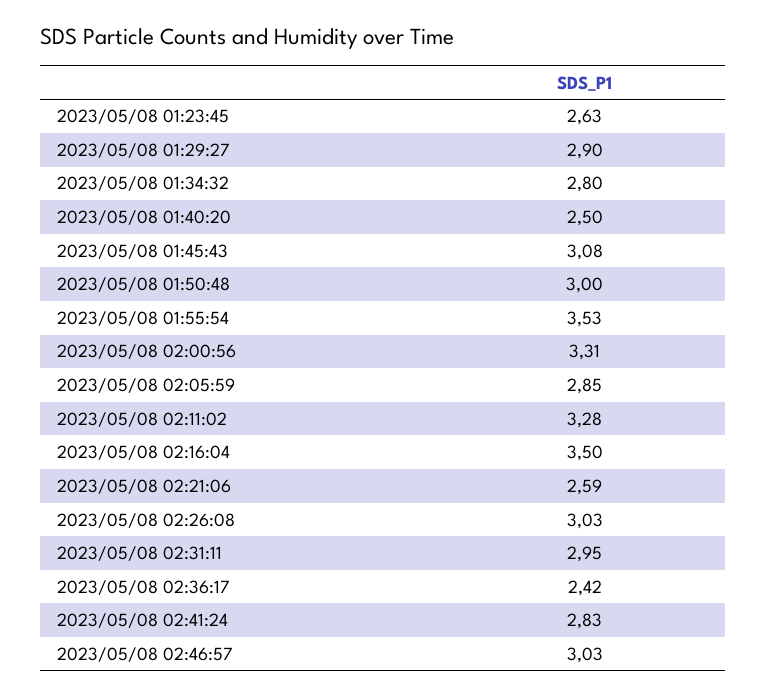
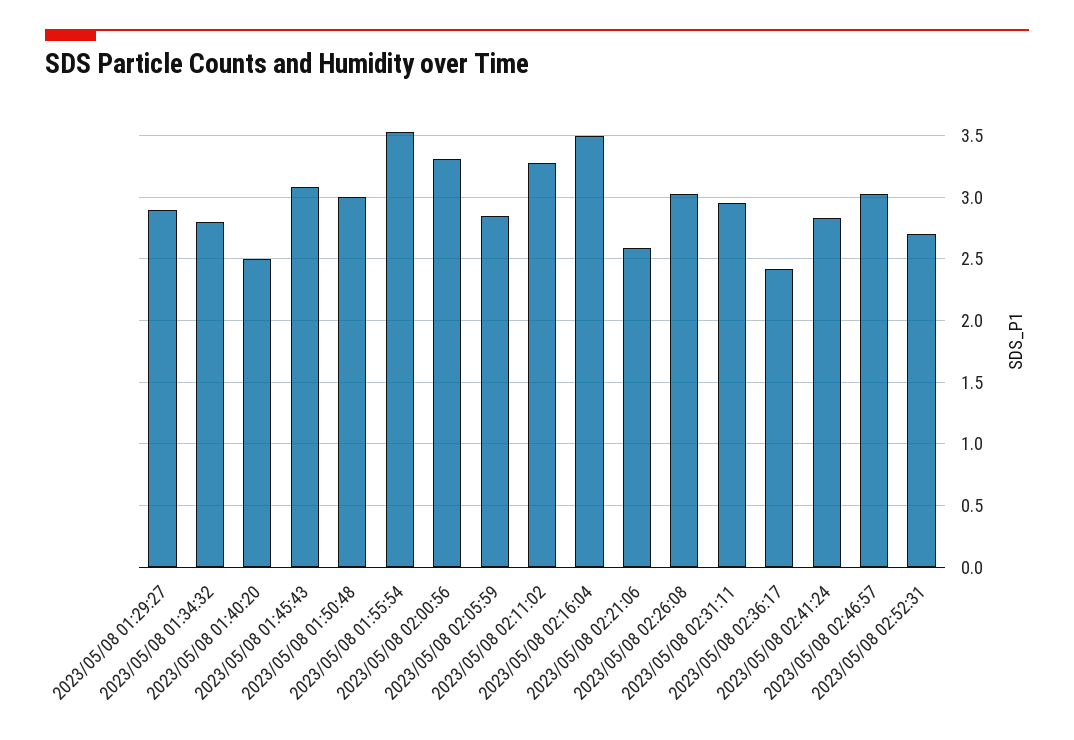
2023/05/08 01:23:45: 2.63 -> none
2023/05/08 02:52:31: none -> 2.7

